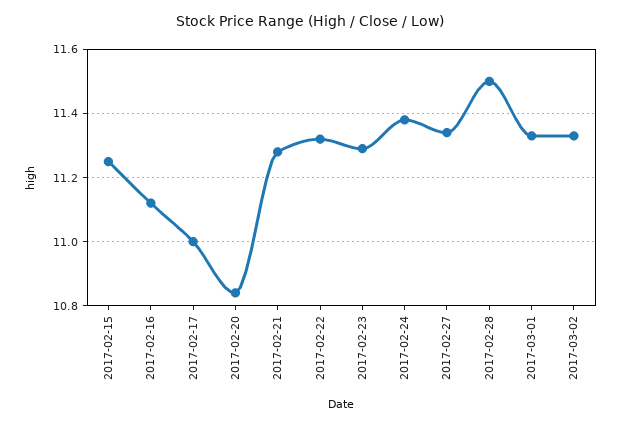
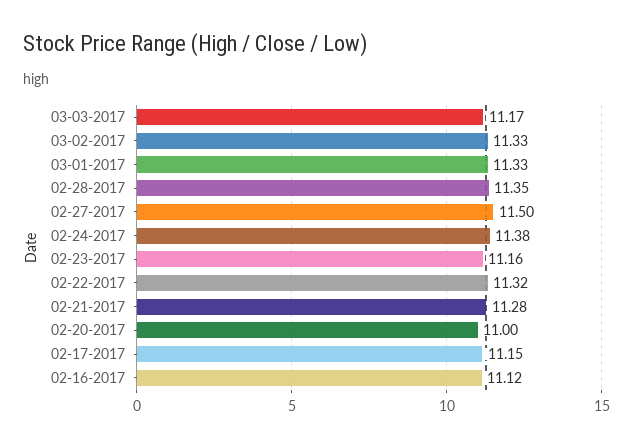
2017-02-15: 11.25 -> none
2017-02-17: 11 -> 11.15
2017-02-20: 10.85 -> 11
2017-02-23: 11.3 -> 11.16
2017-02-27: 11.35 -> 11.5
2017-02-28: 11.5 -> 11.35
03-03-2017: none -> 11.17

